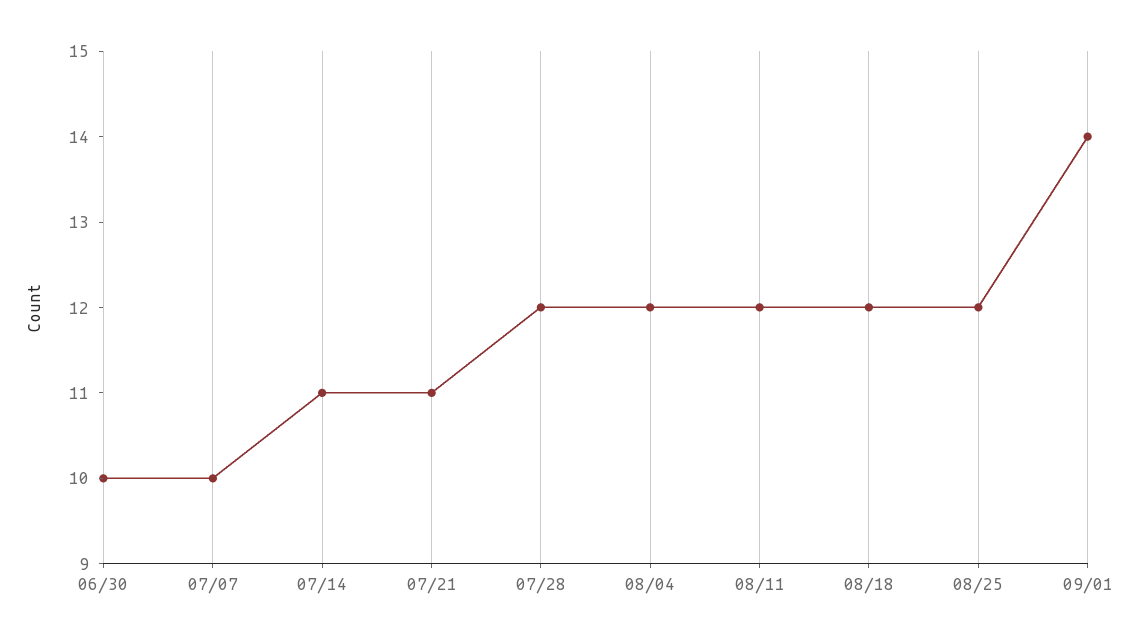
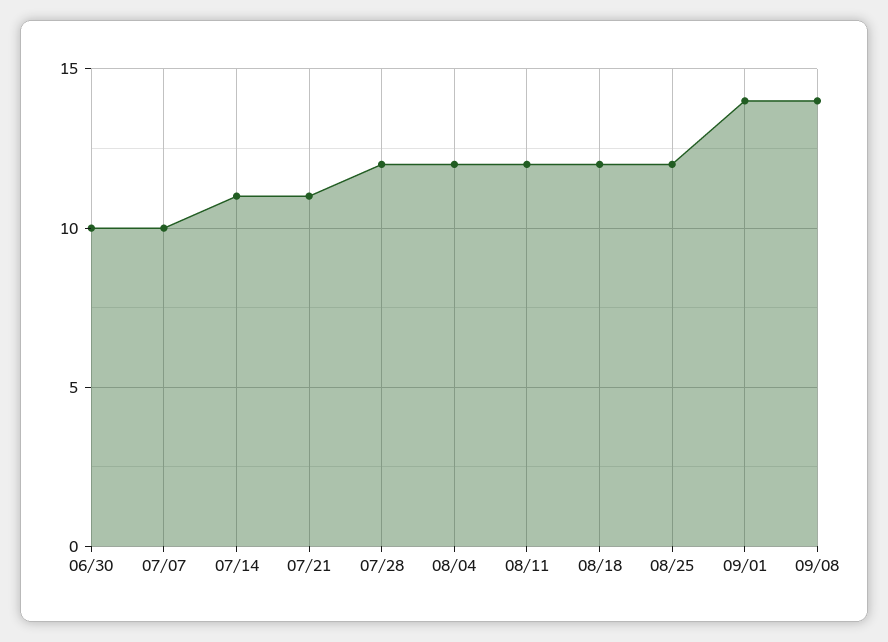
09/08: none -> 14

